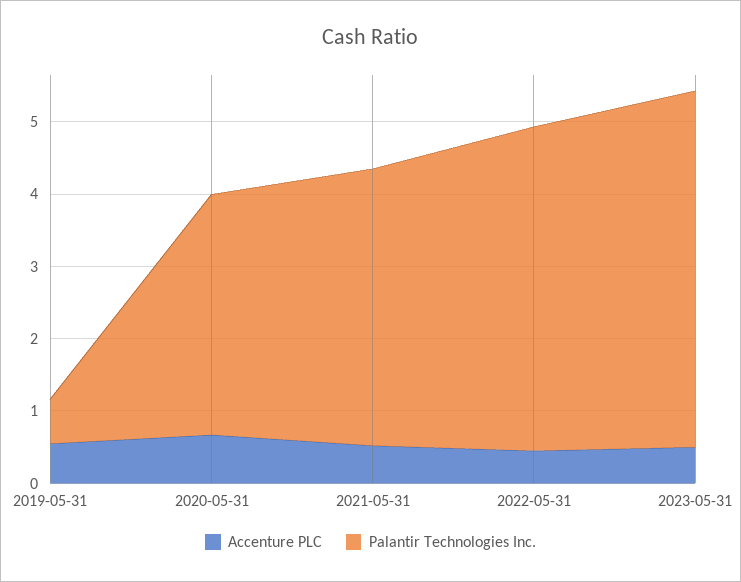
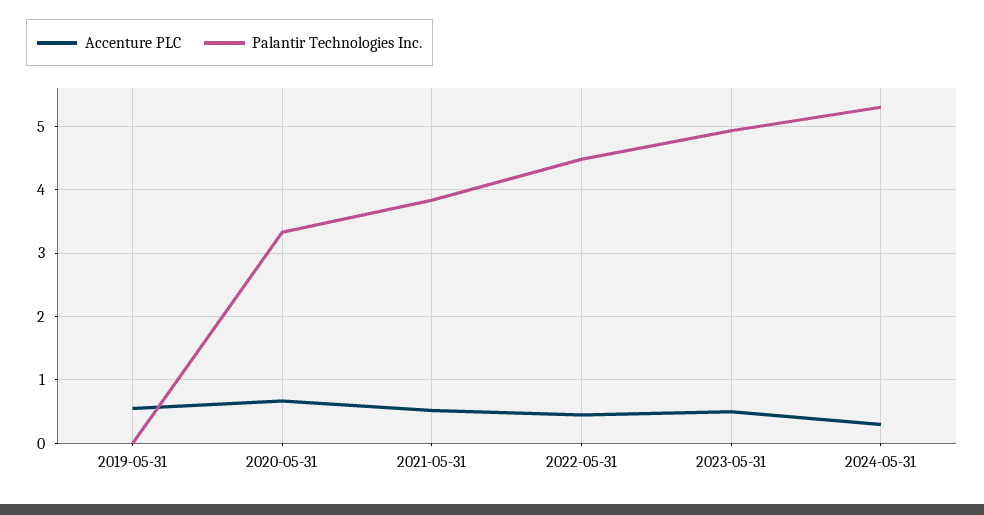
Palantir Technologies Inc., 2019-05-31: 0.6 -> 0
Accenture PLC, 2024-05-31: none -> 0.3
Palantir Technologies Inc., 2024-05-31: none -> 5.3

